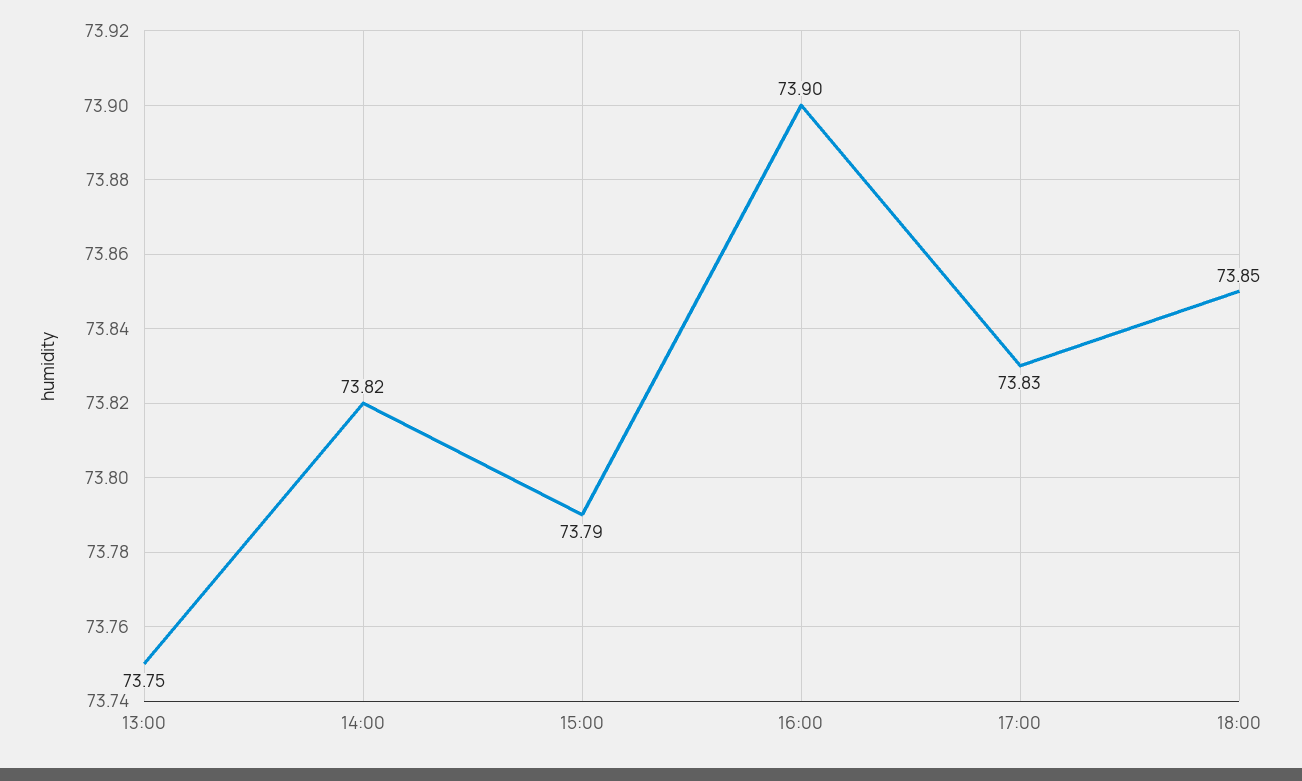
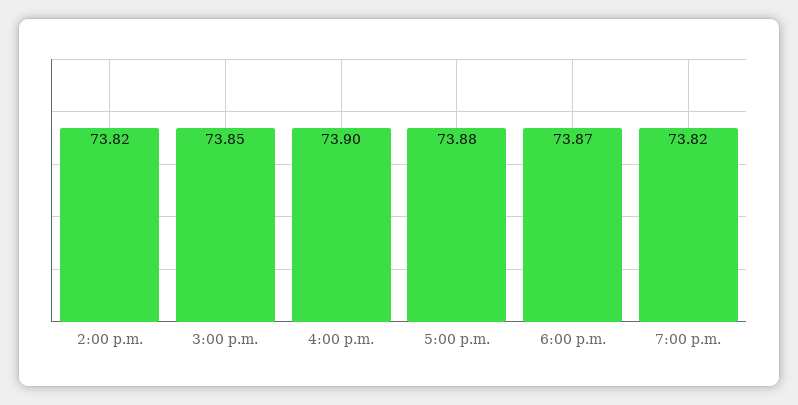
13:00: 73.75 -> none
15:00: 73.79 -> 73.85
17:00: 73.83 -> 73.88
18:00: 73.85 -> 73.87
7:00 p.m.: none -> 73.82

